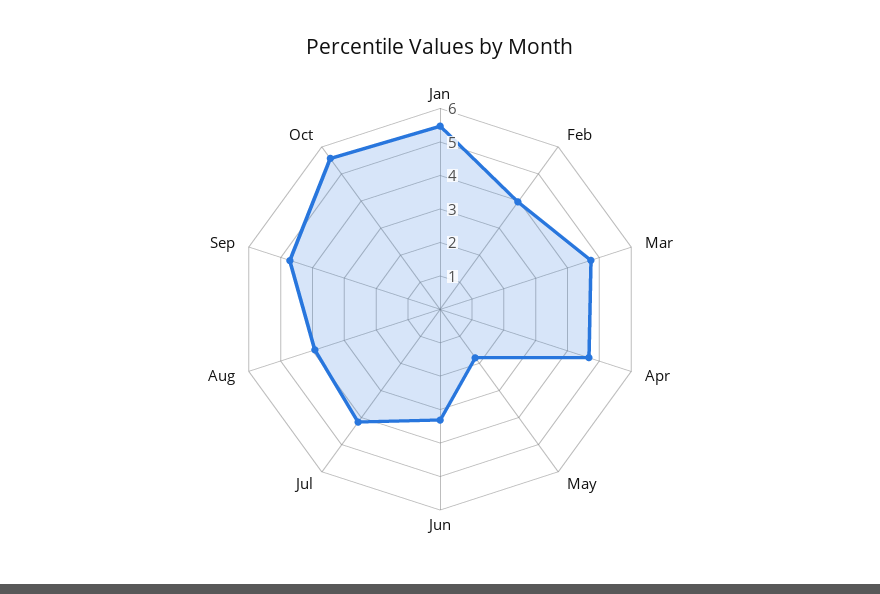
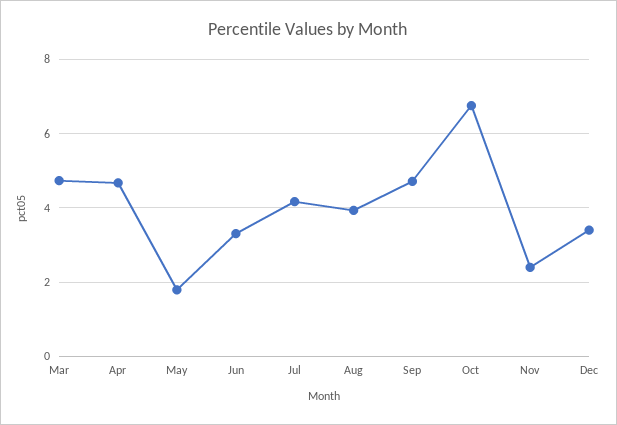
Jan: 5.5 -> none
Feb: 4 -> none
Oct: 5.5 -> 6.8
Nov: none -> 2.4
Dec: none -> 3.4

